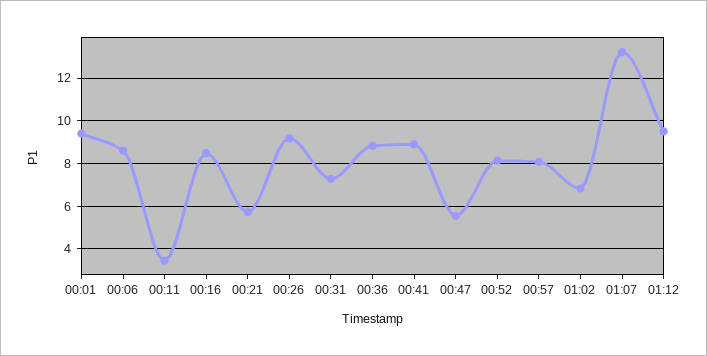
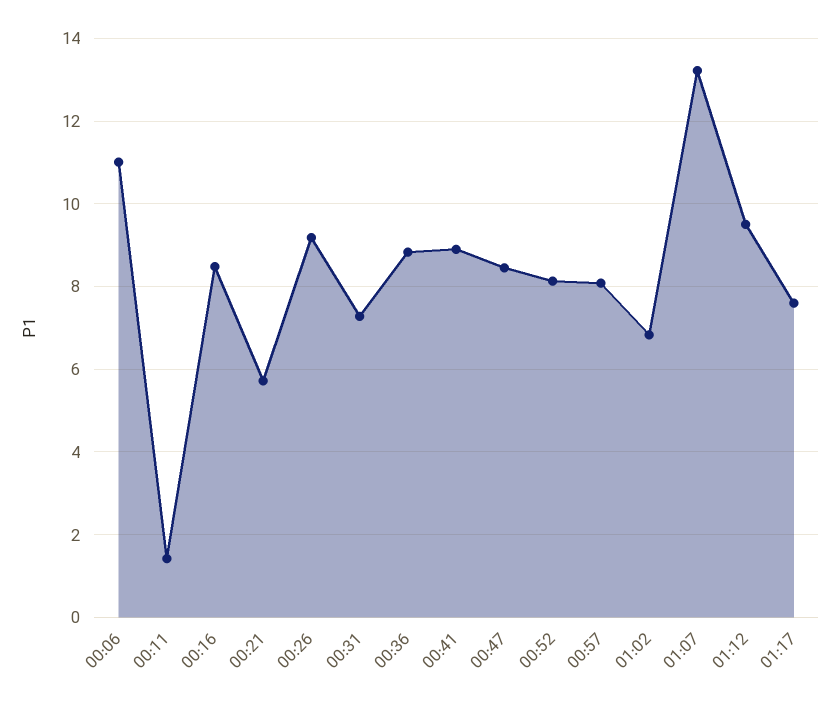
00:01: 9.5 -> none
00:06: 8.5 -> 11
00:11: 3.5 -> 1.4
00:47: 5.5 -> 8.4
01:17: none -> 7.6

